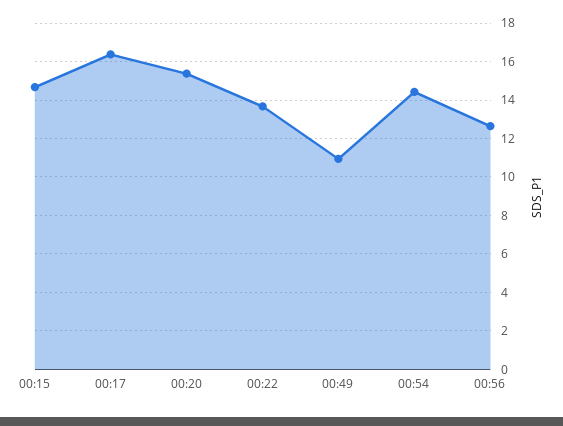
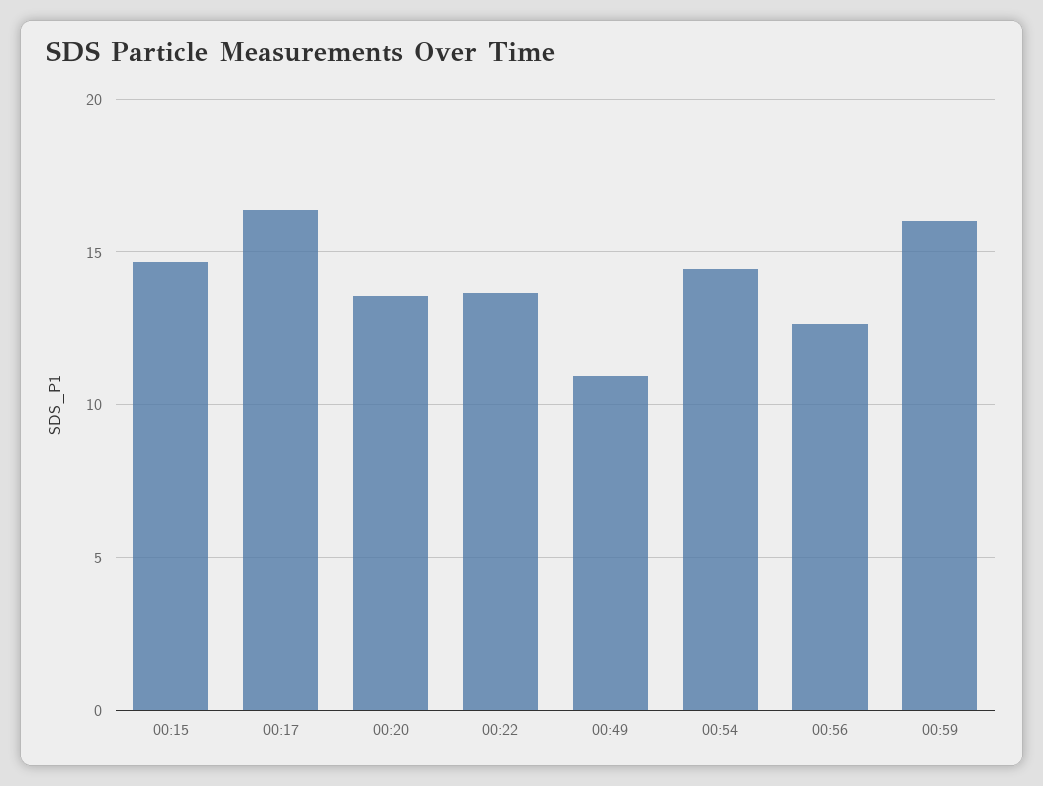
00:20: 15.5 -> 13.5
00:59: none -> 16

